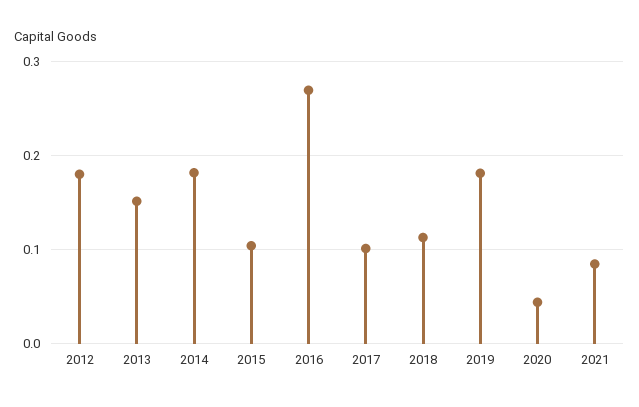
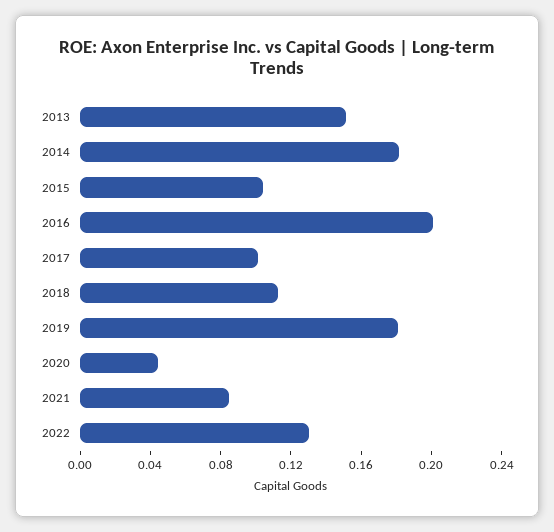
2012: 0.18 -> none
2016: 0.27 -> 0.2
2022: none -> 0.13

